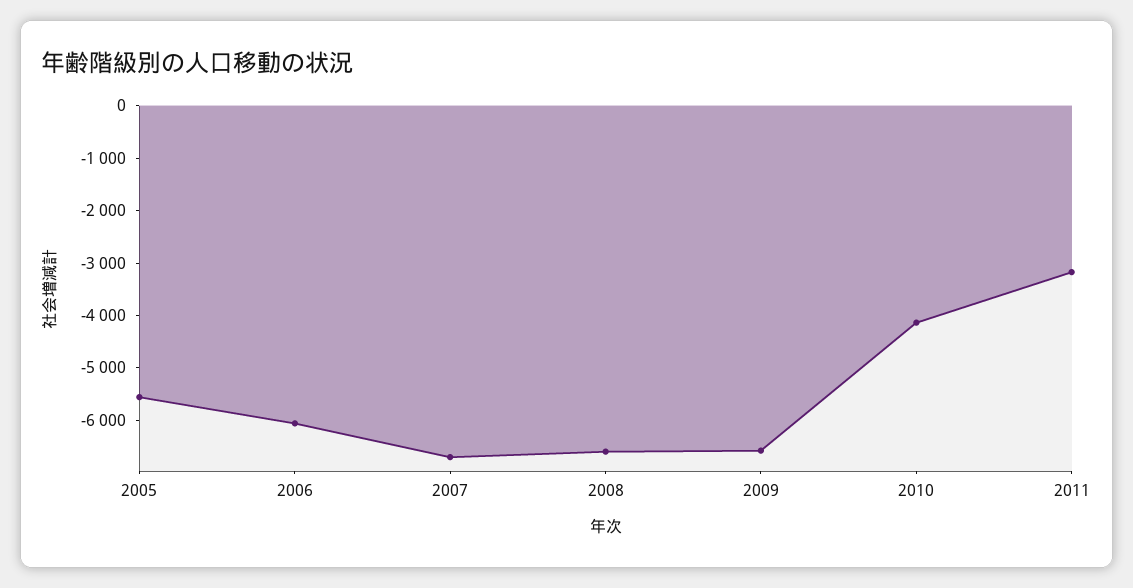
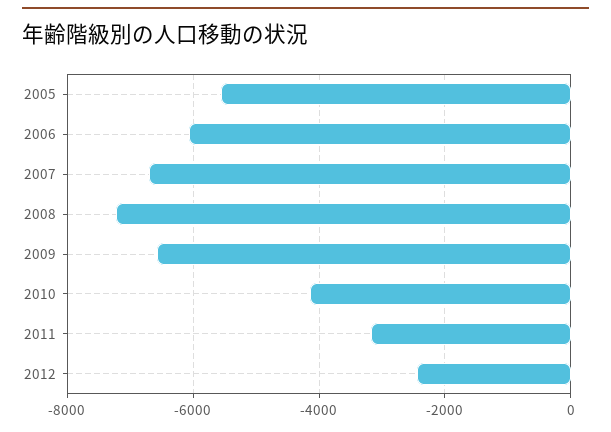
2008: -6600 -> -7200
2012: none -> -2400

